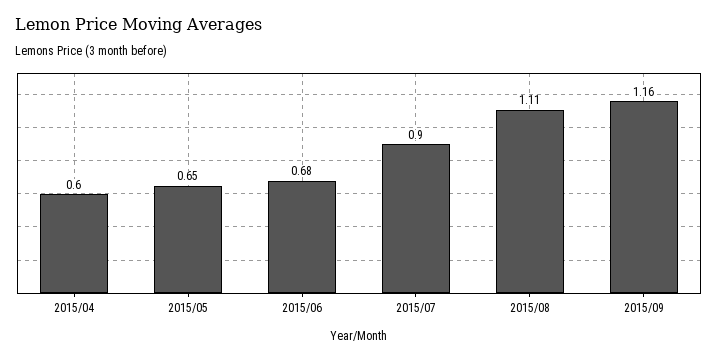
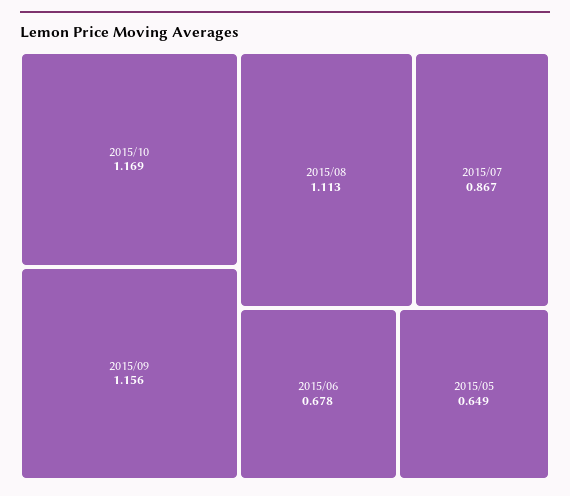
2015/04: 0.6 -> none
2015/07: 0.9 -> 0.867
2015/10: none -> 1.169

